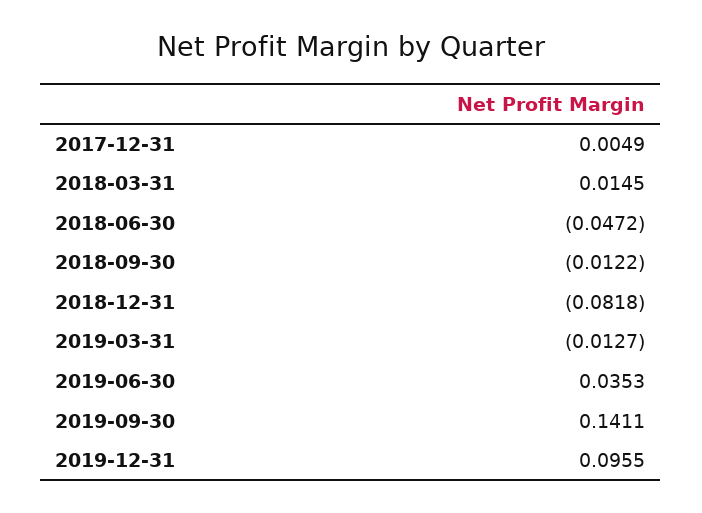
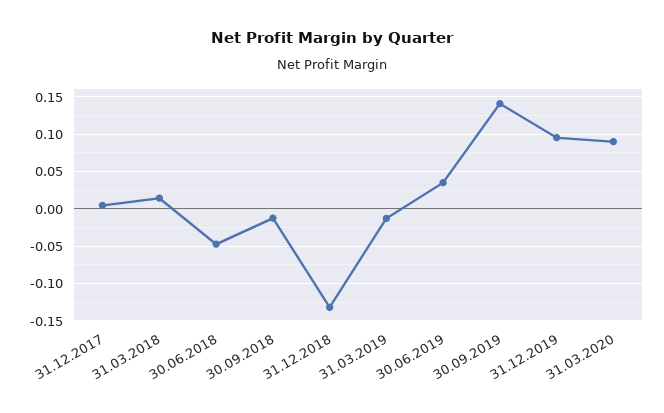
2018-12-31: -0.0818 -> -0.13
31.03.2020: none -> 0.09

